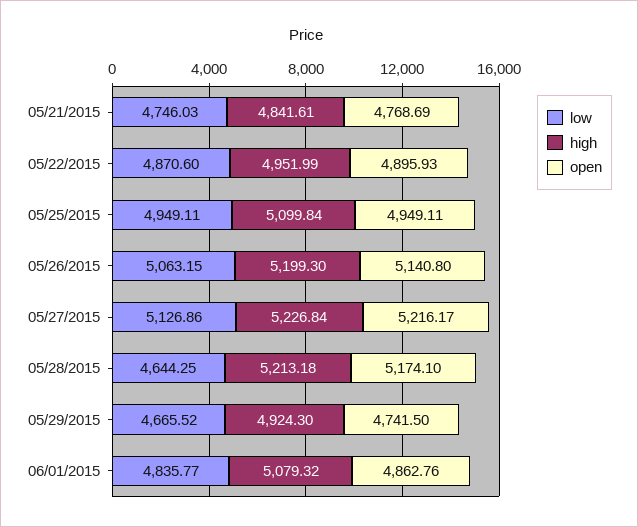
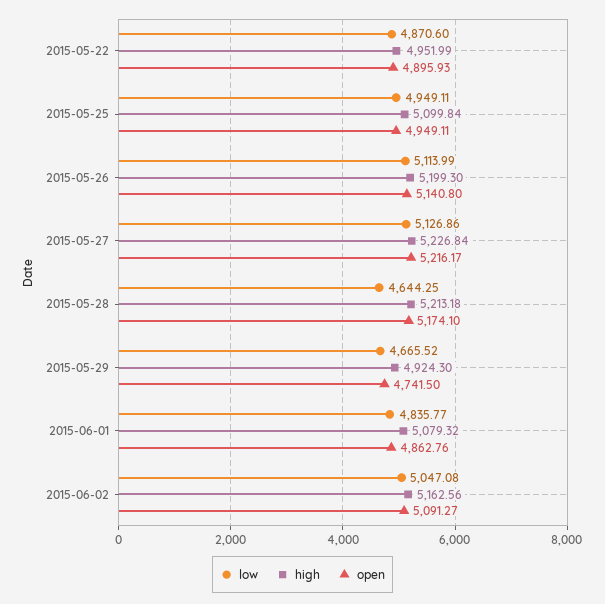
low, 05/21/2015: 4746.03 -> none
high, 05/21/2015: 4841.61 -> none
open, 05/21/2015: 4768.69 -> none
low, 05/26/2015: 5063.15 -> 5113.99
low, 2015-06-02: none -> 5047.08
high, 2015-06-02: none -> 5162.56
open, 2015-06-02: none -> 5091.27

